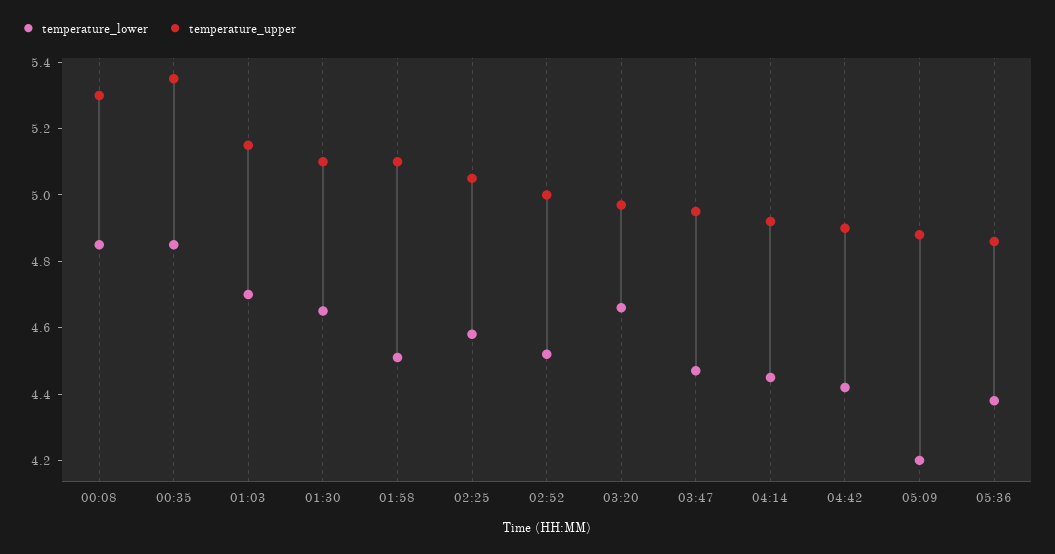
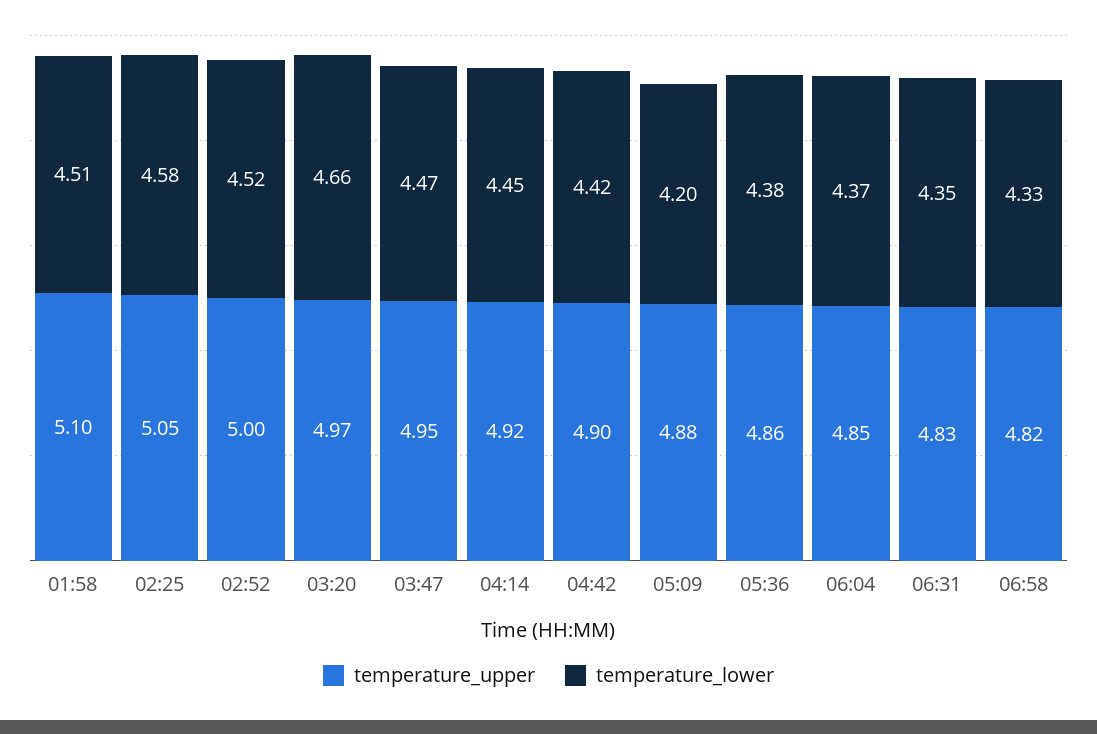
temperature_lower, 00:08: 4.85 -> none
temperature_upper, 00:08: 5.3 -> none
temperature_lower, 00:35: 4.85 -> none
temperature_upper, 00:35: 5.35 -> none
temperature_lower, 01:03: 4.7 -> none
temperature_upper, 01:03: 5.15 -> none
temperature_lower, 01:30: 4.65 -> none
temperature_upper, 01:30: 5.1 -> none
temperature_upper, 06:04: none -> 4.85
temperature_lower, 06:04: none -> 4.37
temperature_upper, 06:31: none -> 4.83
temperature_lower, 06:31: none -> 4.35
temperature_upper, 06:58: none -> 4.82
temperature_lower, 06:58: none -> 4.33

